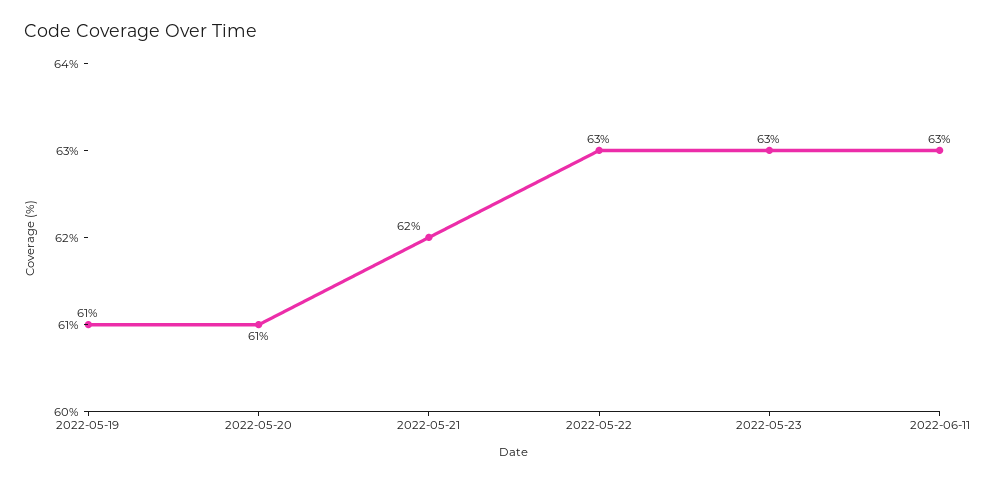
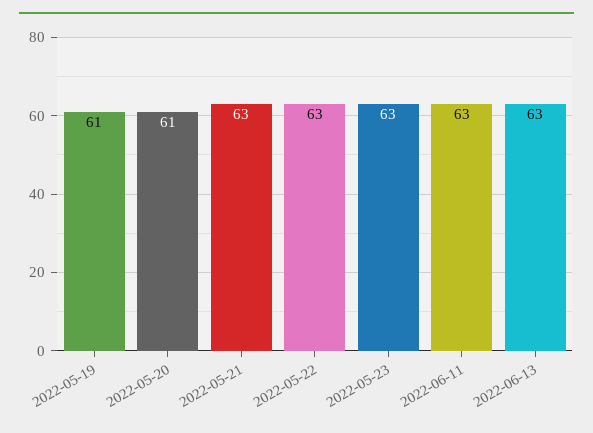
2022-05-21: 62 -> 63
2022-06-13: none -> 63

